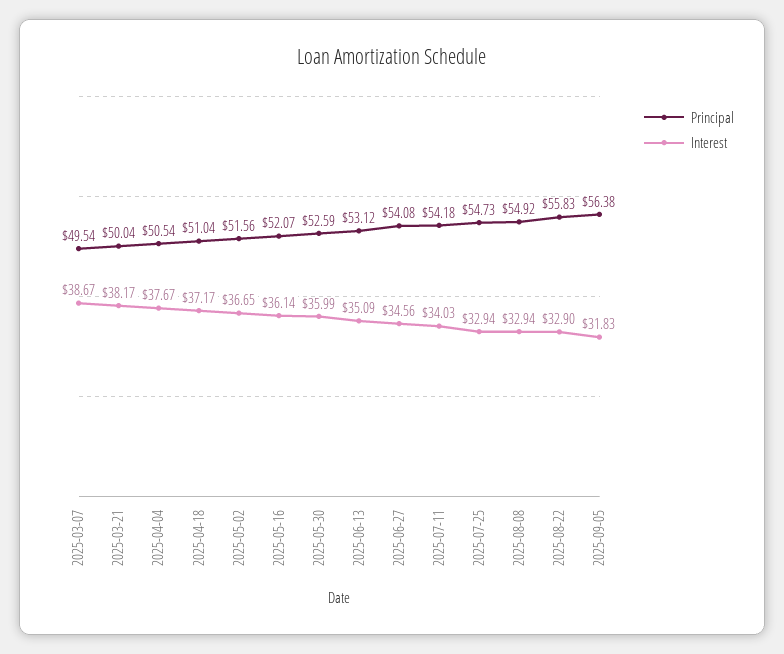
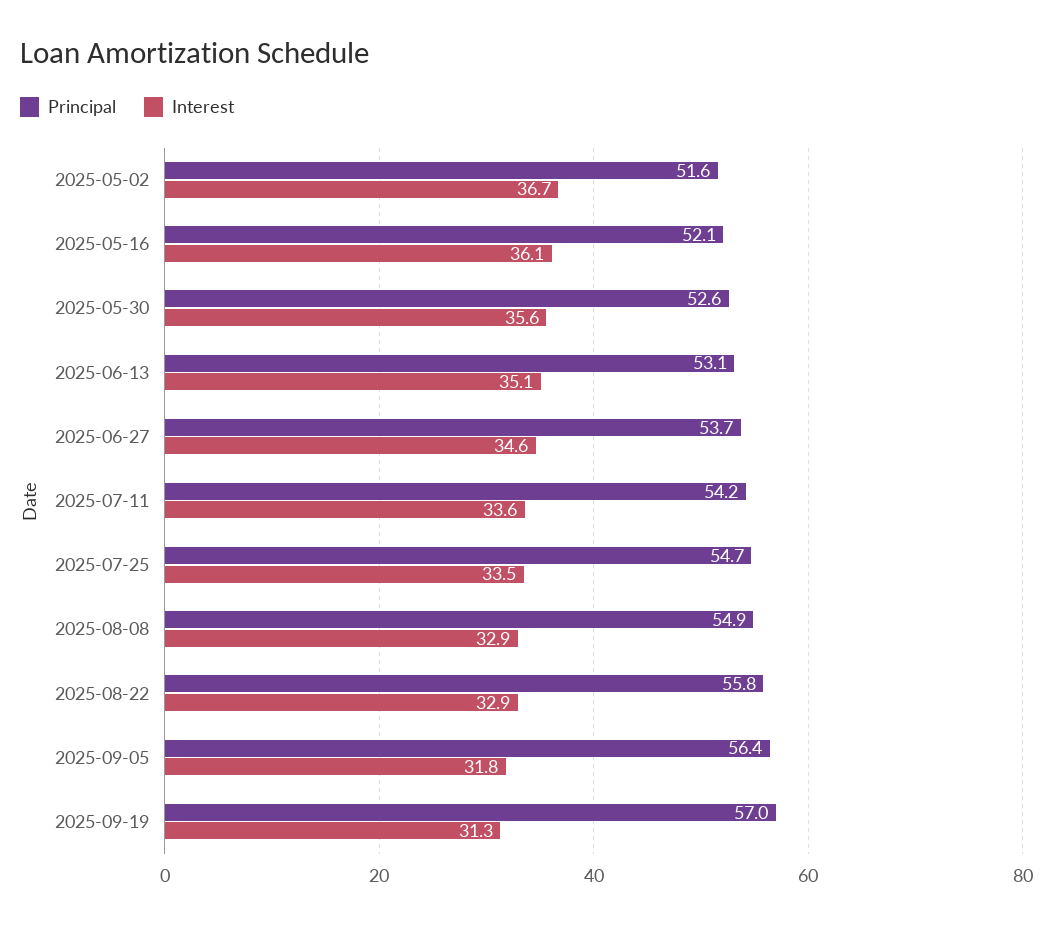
Principal, 2025-03-07: 49.54 -> none
Interest, 2025-03-07: 38.67 -> none
Principal, 2025-03-21: 50.04 -> none
Interest, 2025-03-21: 38.17 -> none
Principal, 2025-04-04: 50.54 -> none
Interest, 2025-04-04: 37.67 -> none
Principal, 2025-04-18: 51.04 -> none
Interest, 2025-04-18: 37.17 -> none
Interest, 2025-05-30: 35.99 -> 35.6
Principal, 2025-06-27: 54.08 -> 53.7
Interest, 2025-07-11: 34.03 -> 33.6
Interest, 2025-07-25: 32.94 -> 33.5
Principal, 2025-09-19: none -> 57
Interest, 2025-09-19: none -> 31.3

